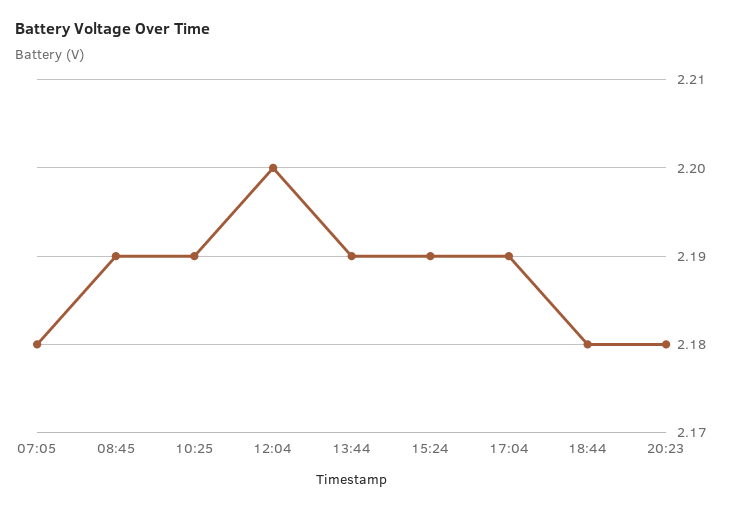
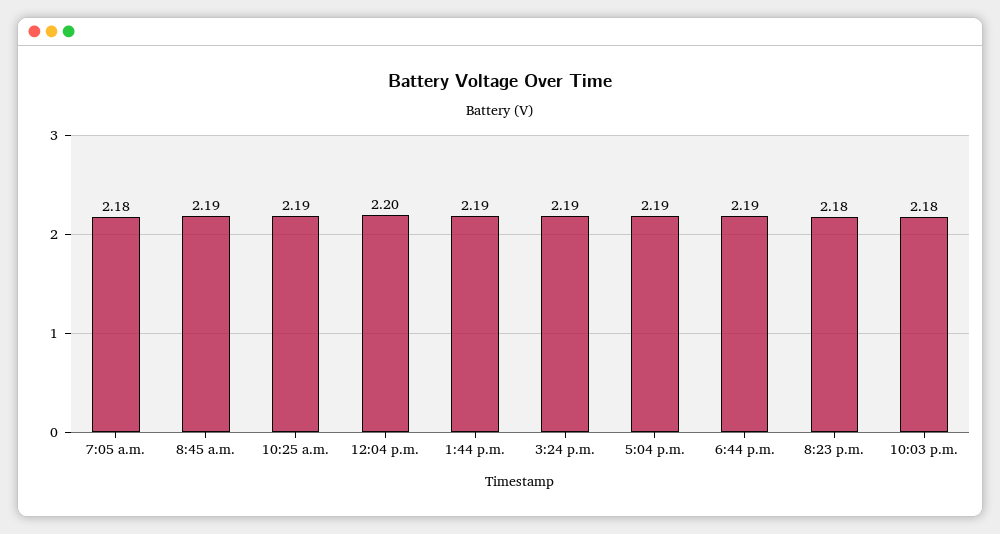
18:44: 2.18 -> 2.19
10:03 p.m.: none -> 2.18

